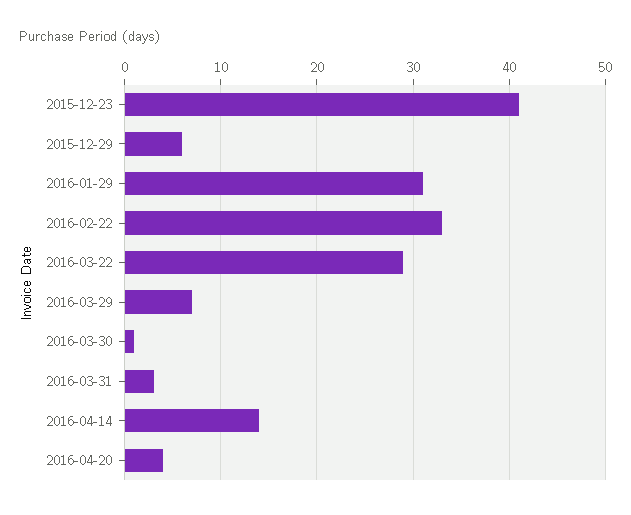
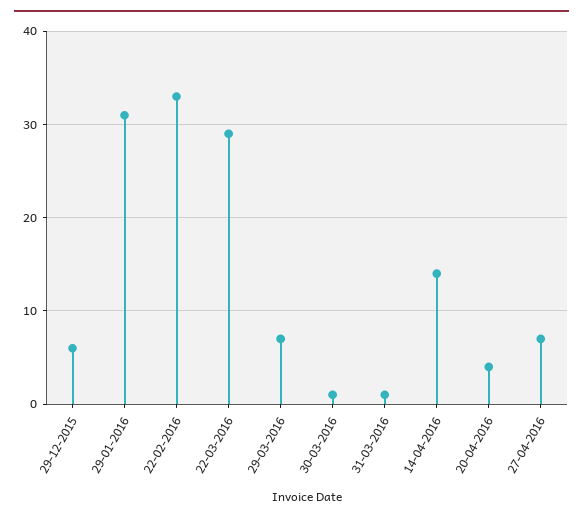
2015-12-23: 41 -> none
2016-03-31: 3 -> 1
27-04-2016: none -> 7

